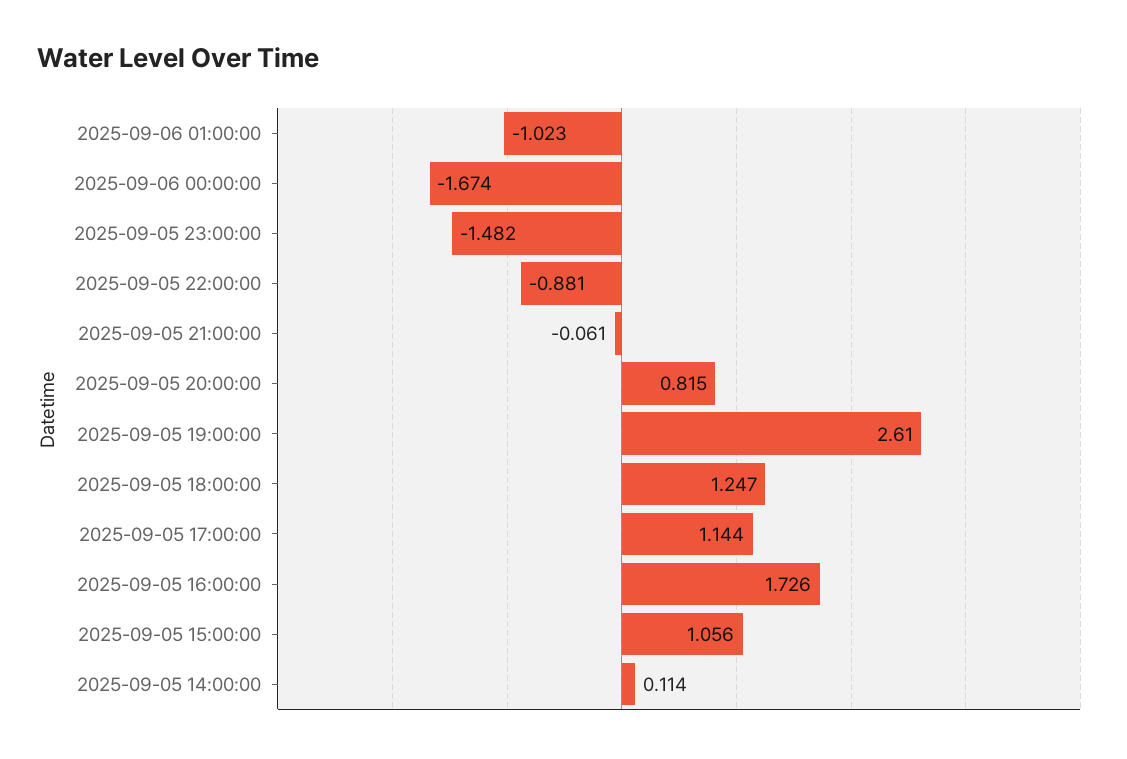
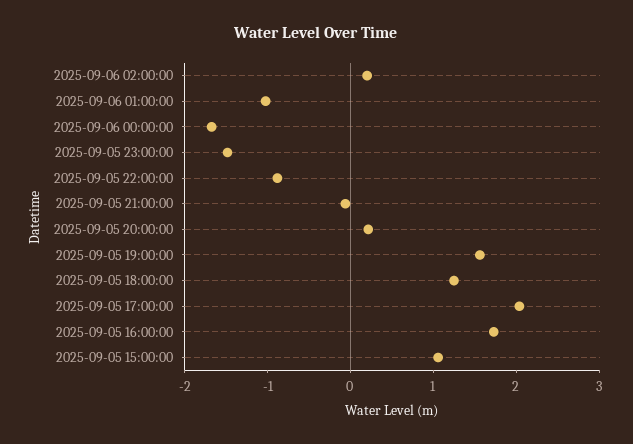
2025-09-05 20:00:00: 0.815 -> 0.2
2025-09-05 19:00:00: 2.61 -> 1.6
2025-09-05 17:00:00: 1.144 -> 2
2025-09-05 14:00:00: 0.114 -> none
2025-09-06 02:00:00: none -> 0.2

